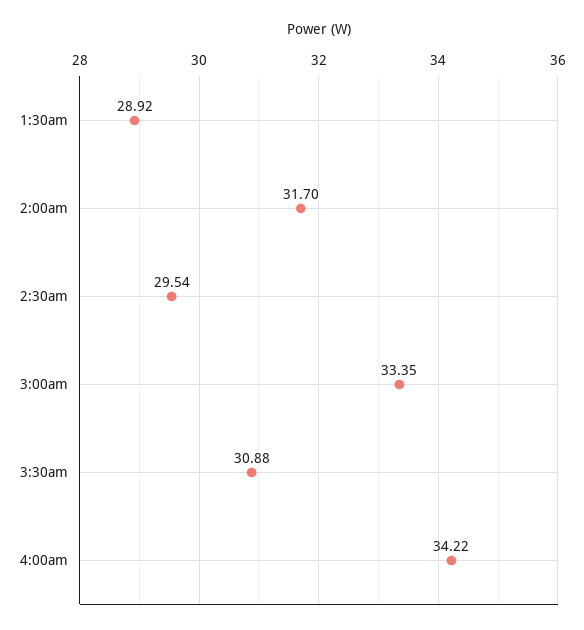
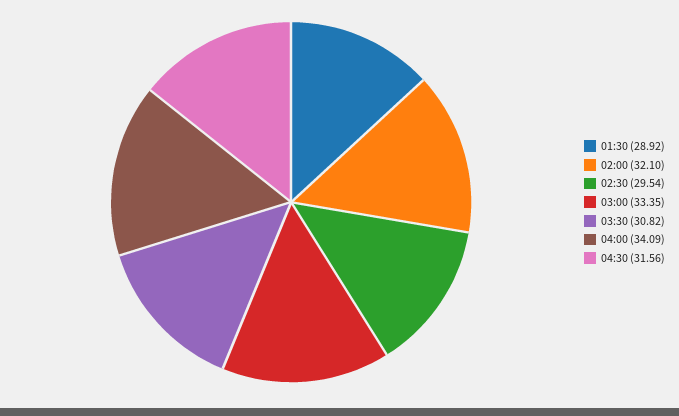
2:00am: 31.7 -> 32.1
3:30am: 30.88 -> 30.82
4:00am: 34.22 -> 34.09
04:30: none -> 31.56

